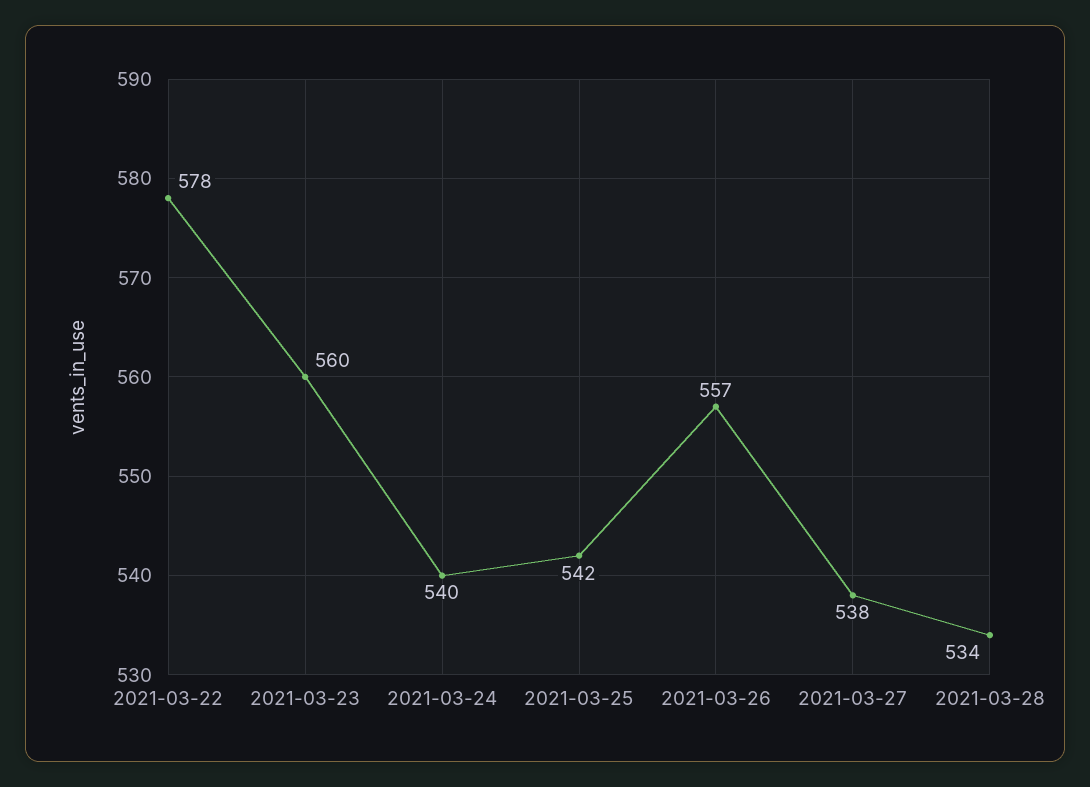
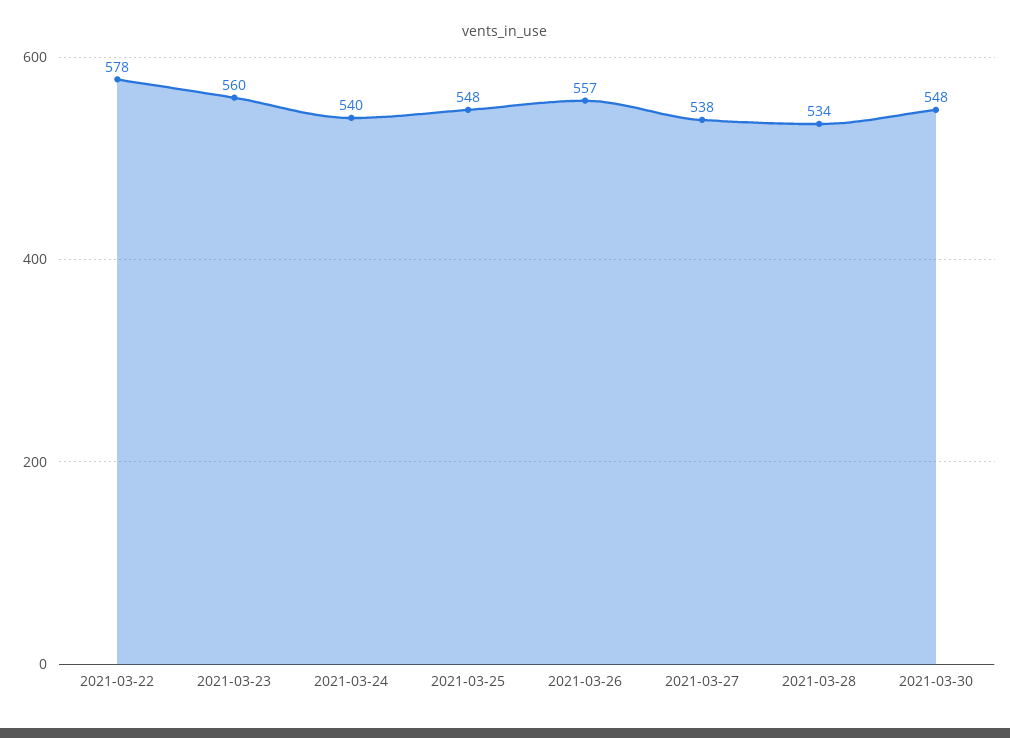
2021-03-25: 542 -> 548
2021-03-30: none -> 548

